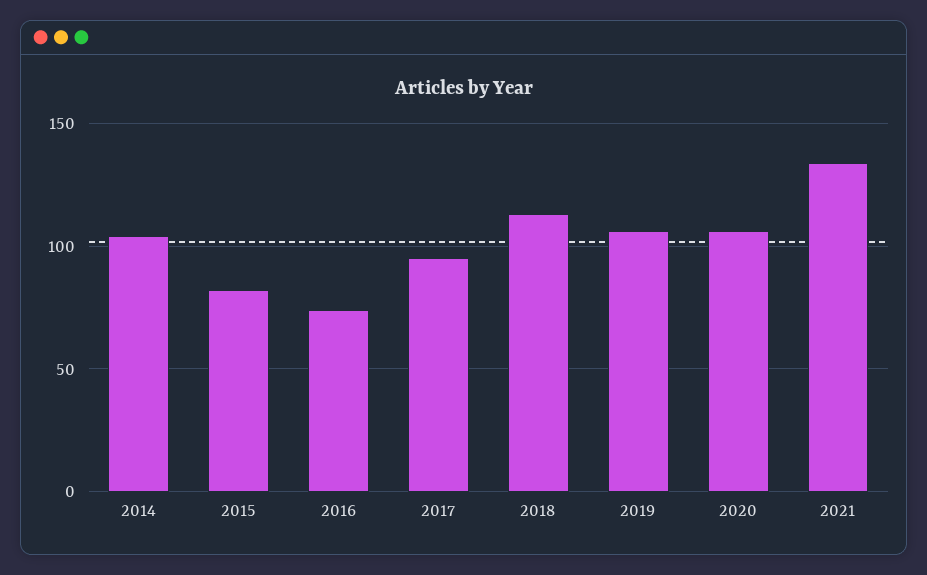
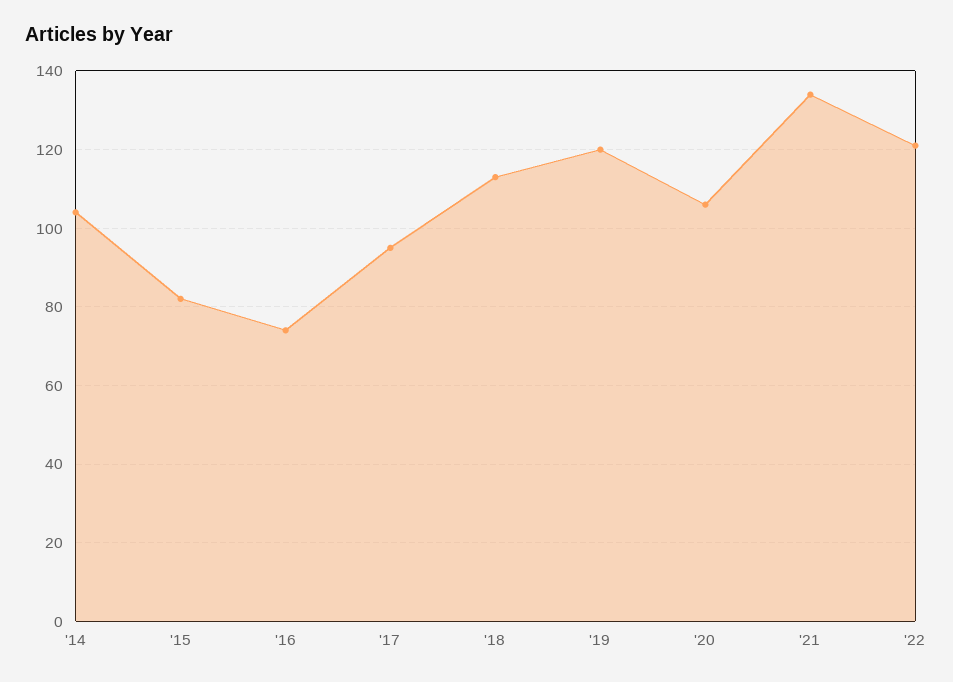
2019: 105 -> 120
'22: none -> 120

